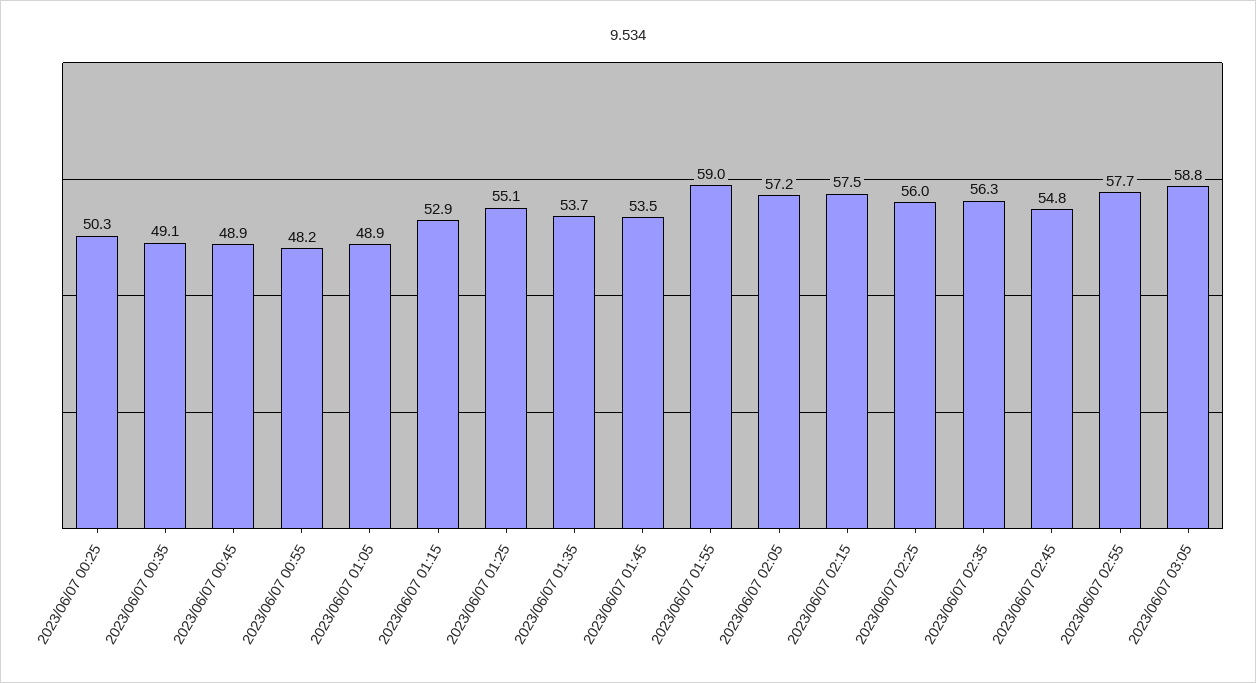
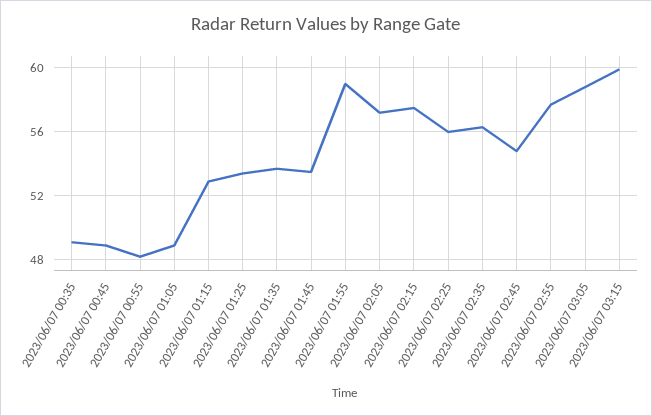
2023/06/07 00:25: 50.3 -> none
2023/06/07 01:25: 55.1 -> 53.5
2023/06/07 03:15: none -> 60

